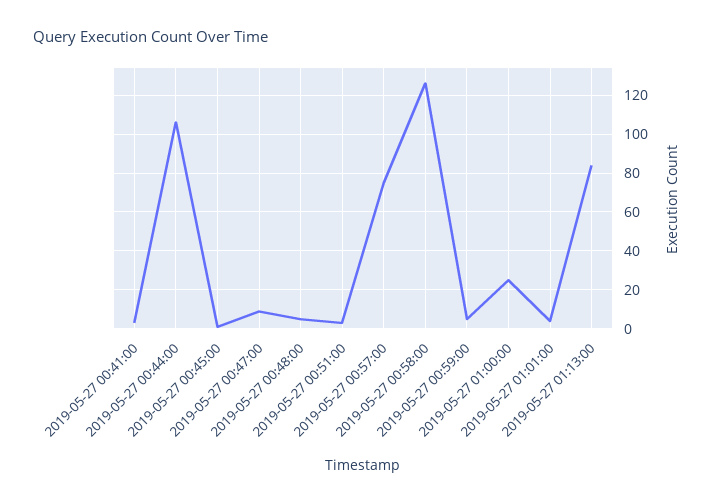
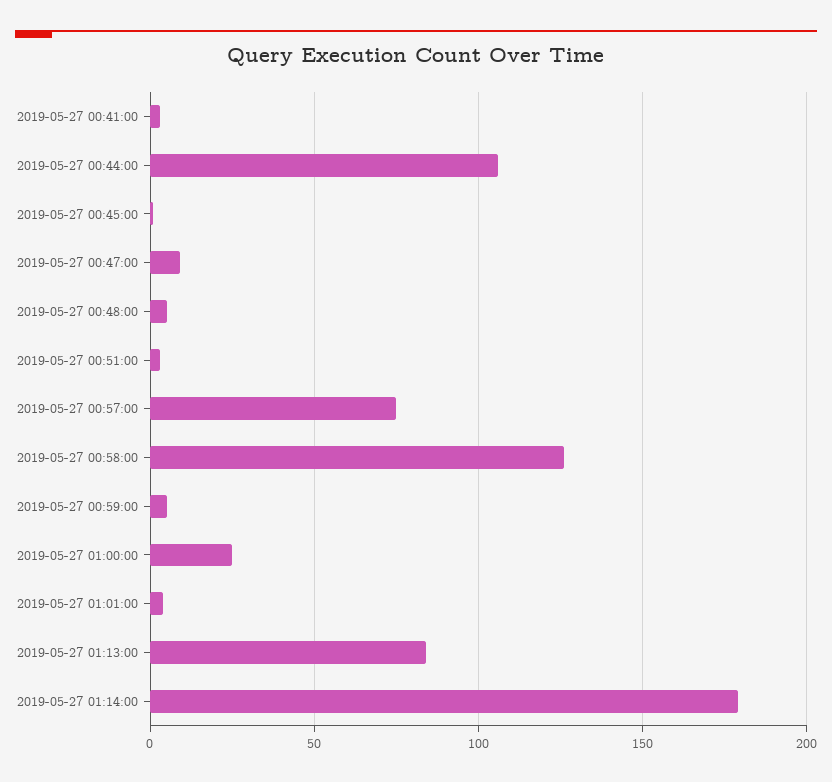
2019-05-27 01:14:00: none -> 180

